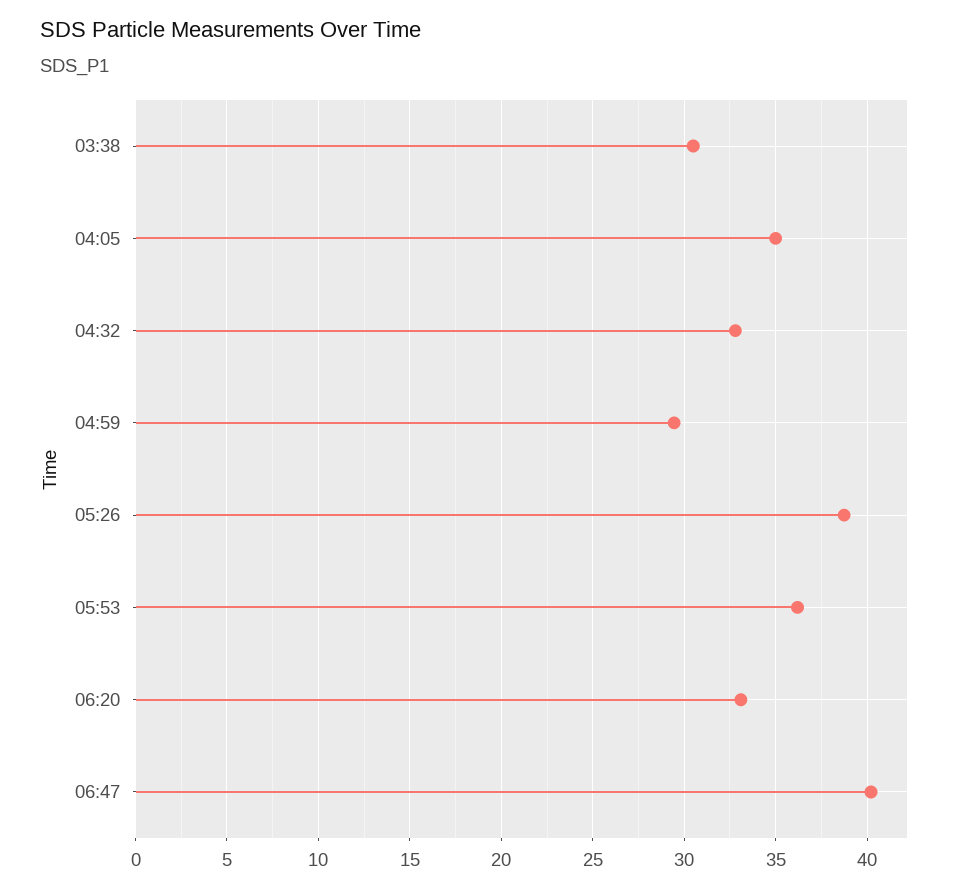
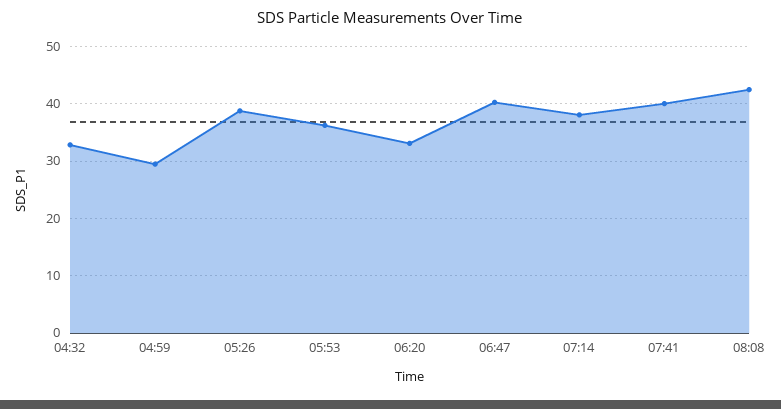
03:38: 30.5 -> none
04:05: 35 -> none
07:14: none -> 38
07:41: none -> 40
08:08: none -> 42

